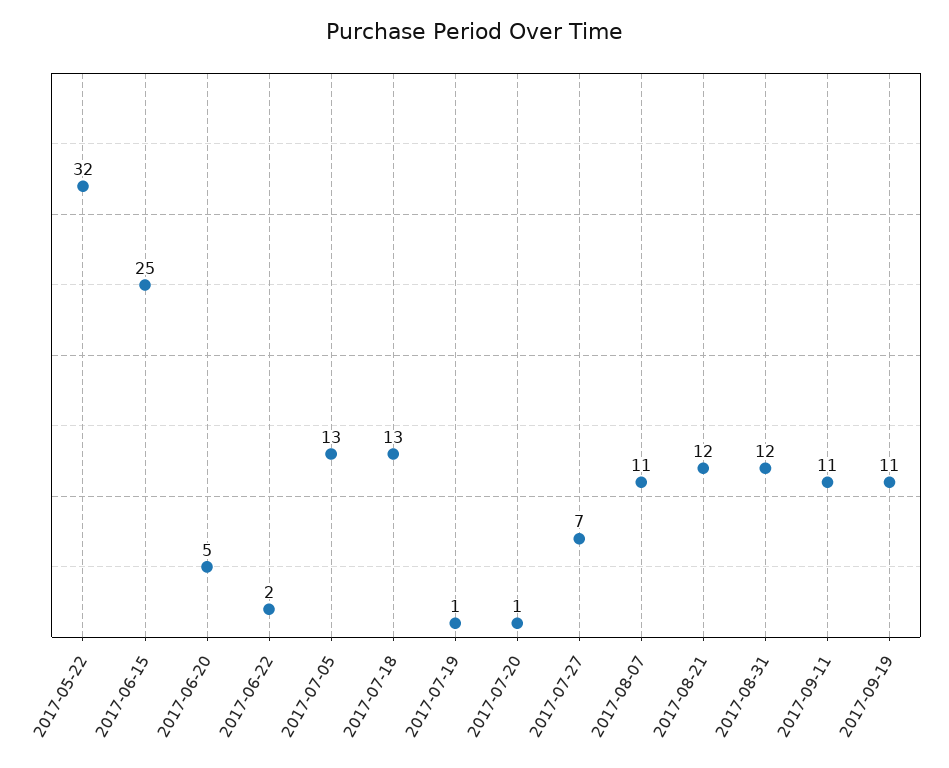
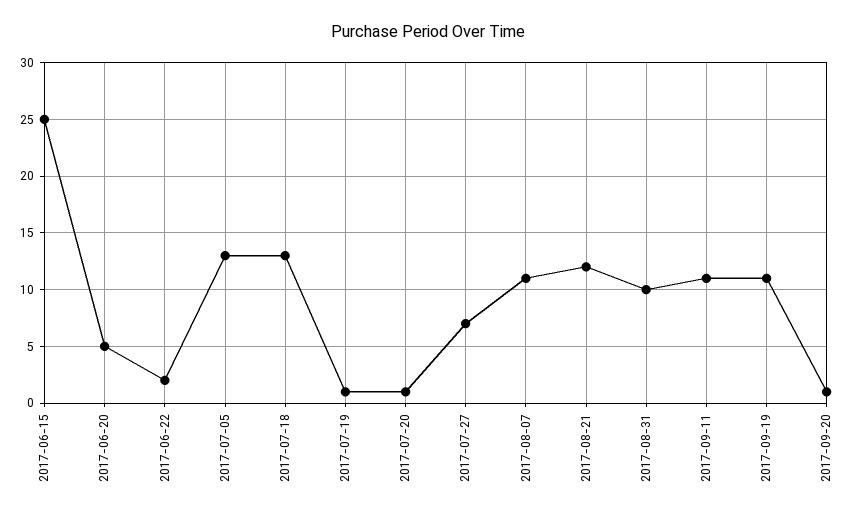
2017-05-22: 32 -> none
2017-08-31: 12 -> 10
2017-09-20: none -> 1

